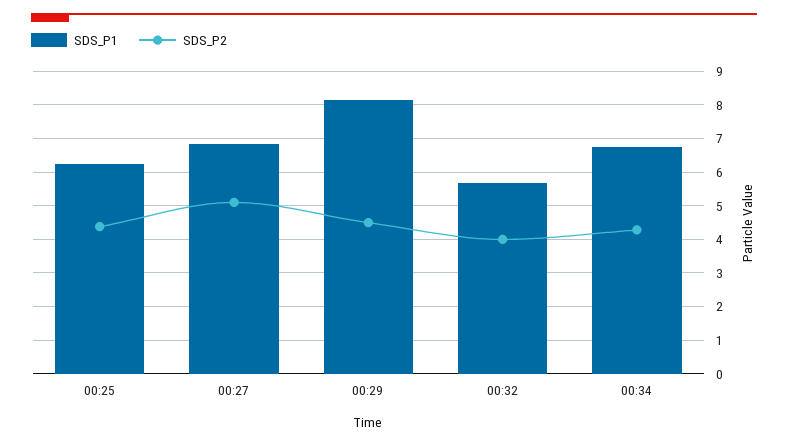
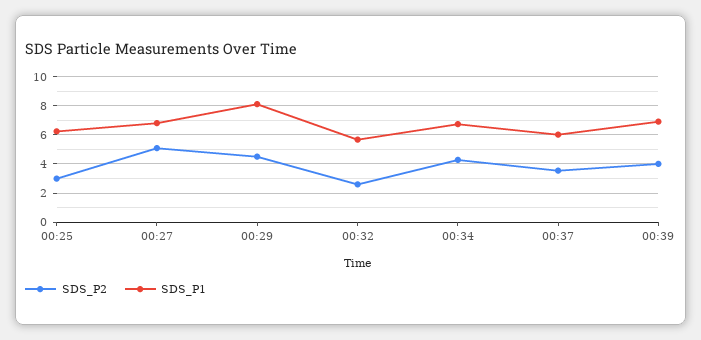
SDS_P2, 00:25: 4.4 -> 3
SDS_P2, 00:32: 4 -> 2.5
SDS_P2, 00:37: none -> 3.5
SDS_P1, 00:37: none -> 6
SDS_P2, 00:39: none -> 4
SDS_P1, 00:39: none -> 7

